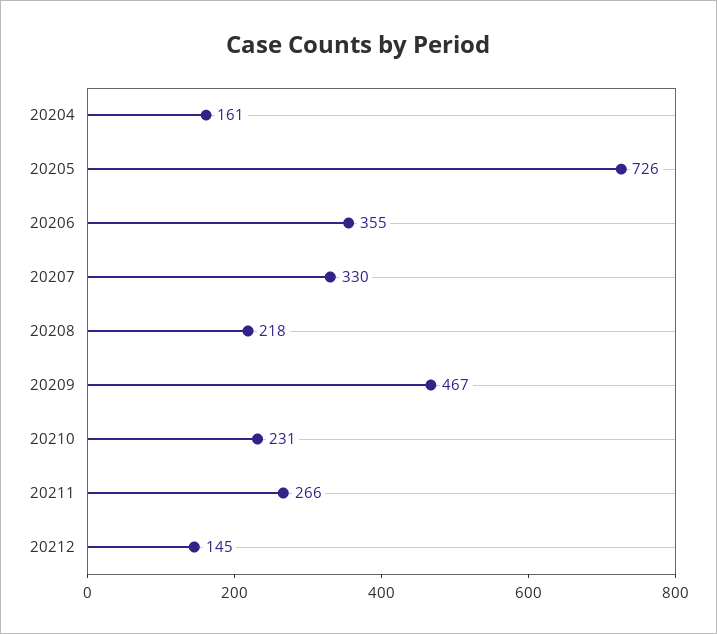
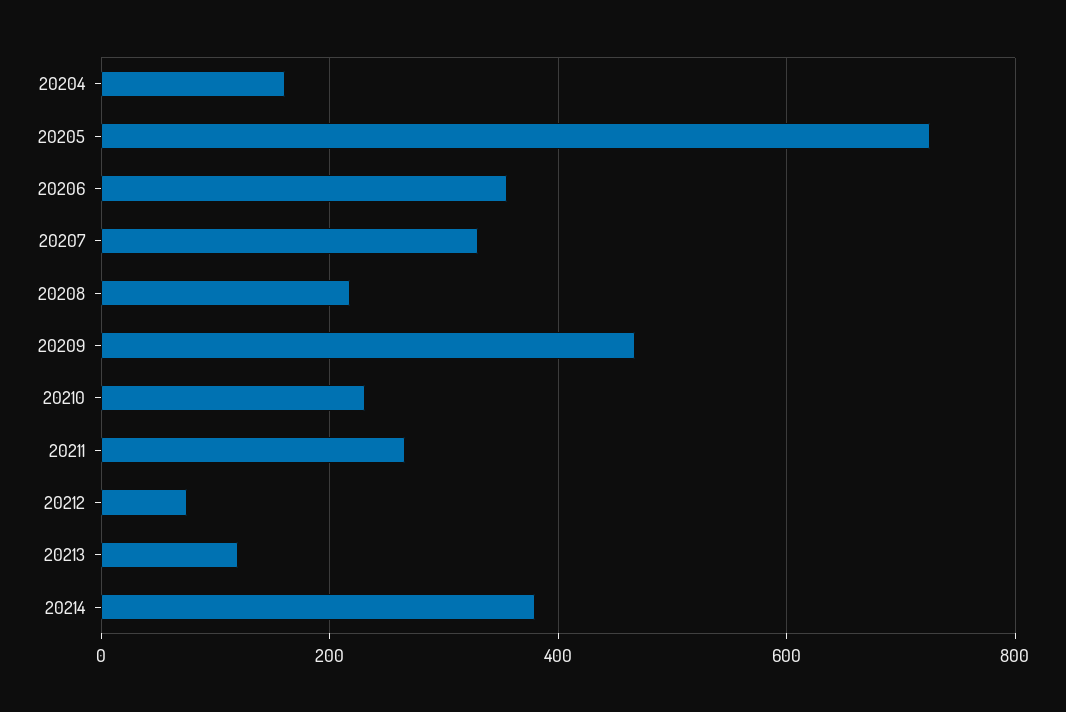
20212: 145 -> 80
20213: none -> 120
20214: none -> 380

